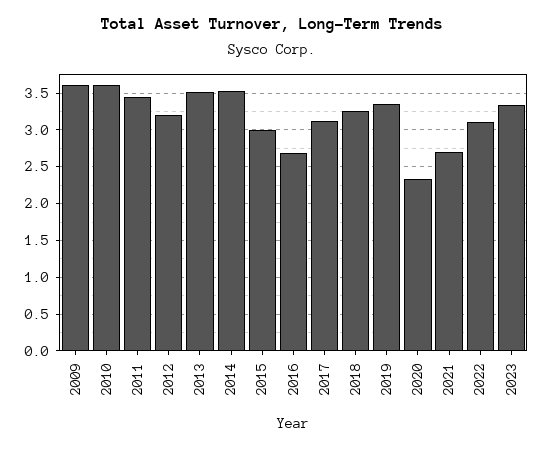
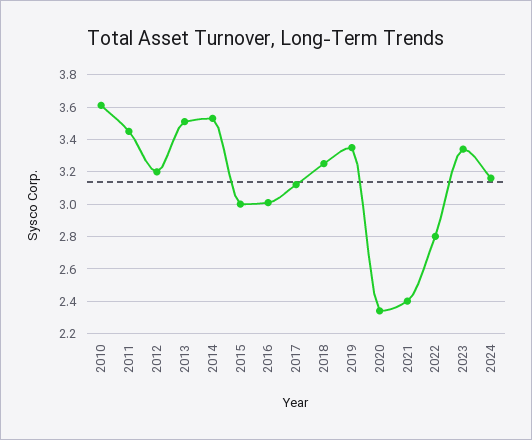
2009: 3.6 -> none
2016: 2.7 -> 3
2021: 2.7 -> 2.4
2022: 3.1 -> 2.8
2024: none -> 3.15

